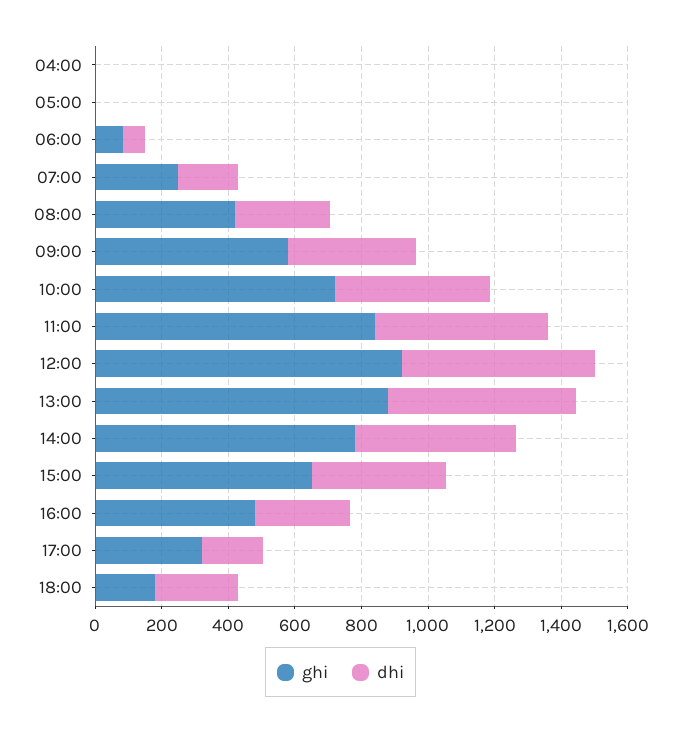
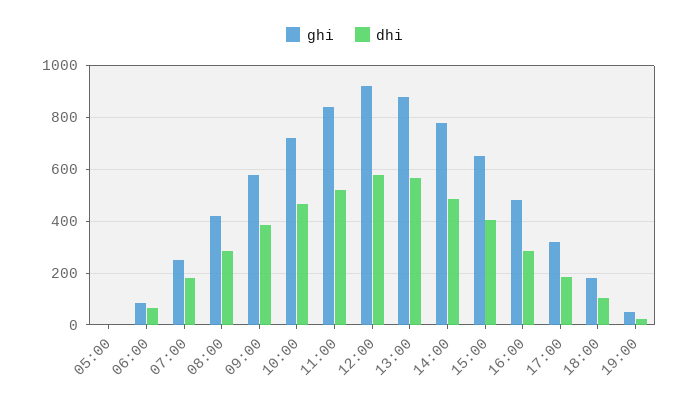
ghi, 04:00: 0 -> none
dhi, 04:00: 0 -> none
dhi, 18:00: 250 -> 100
ghi, 19:00: none -> 50
dhi, 19:00: none -> 25

